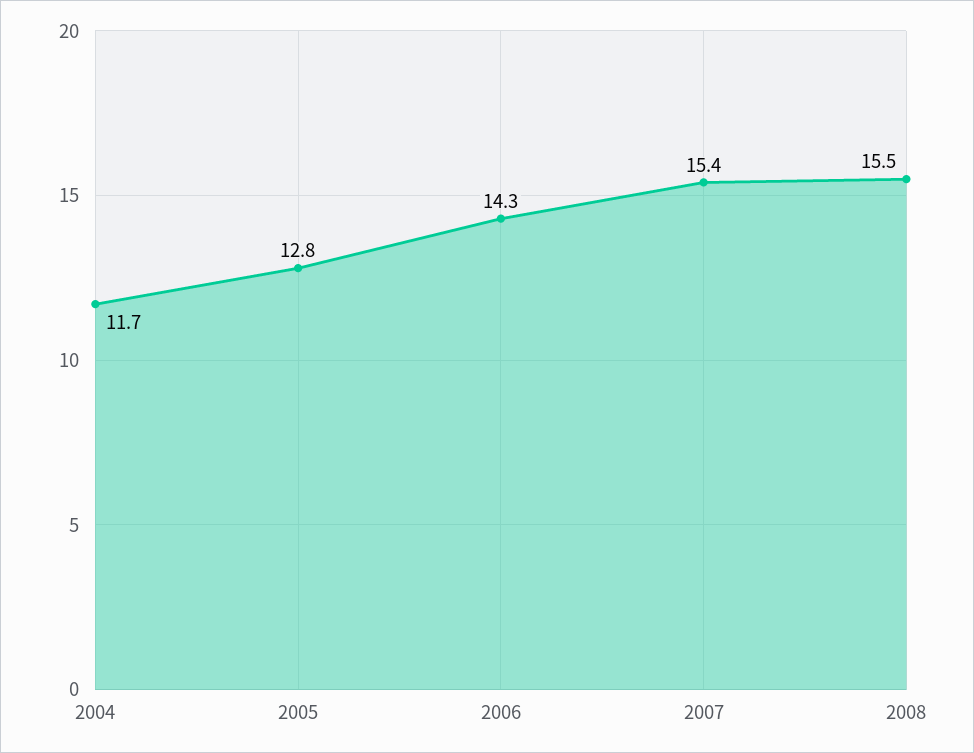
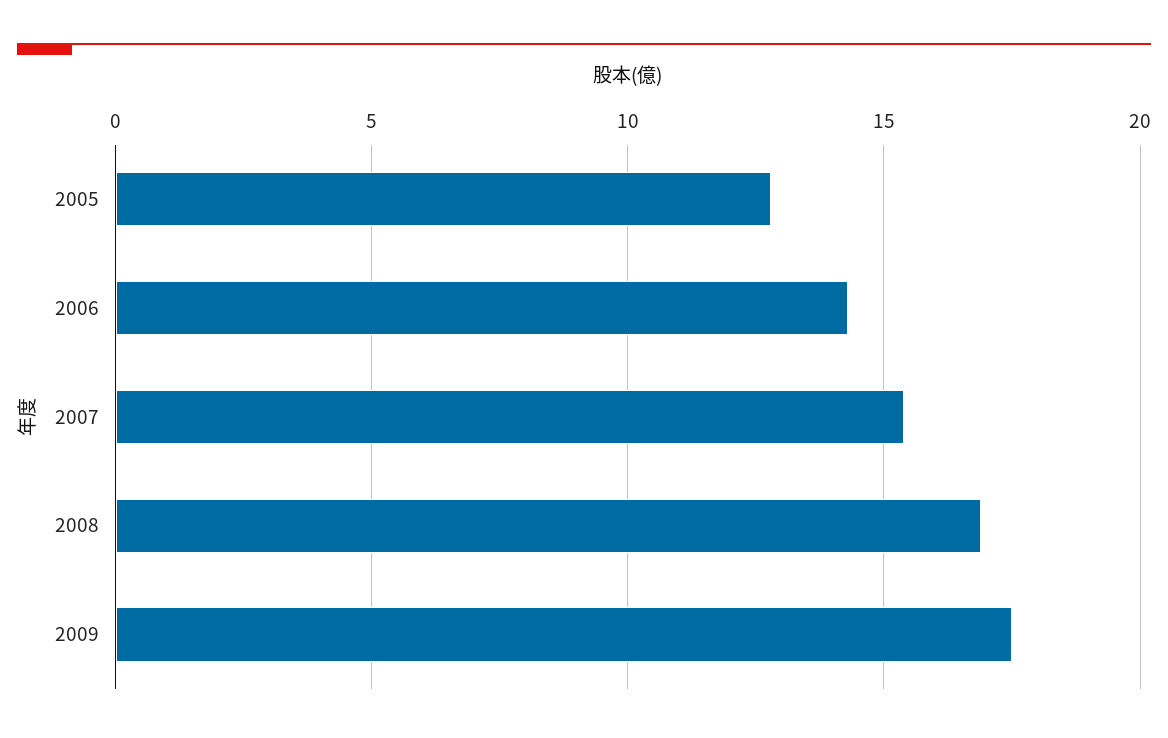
2004: 11.7 -> none
2008: 15.5 -> 17
2009: none -> 17.5

